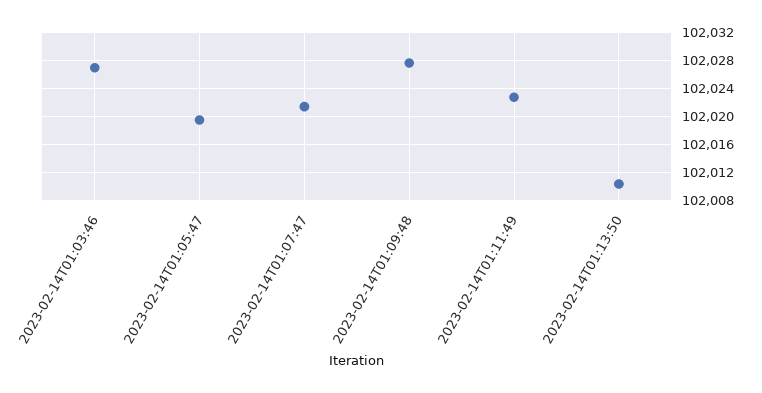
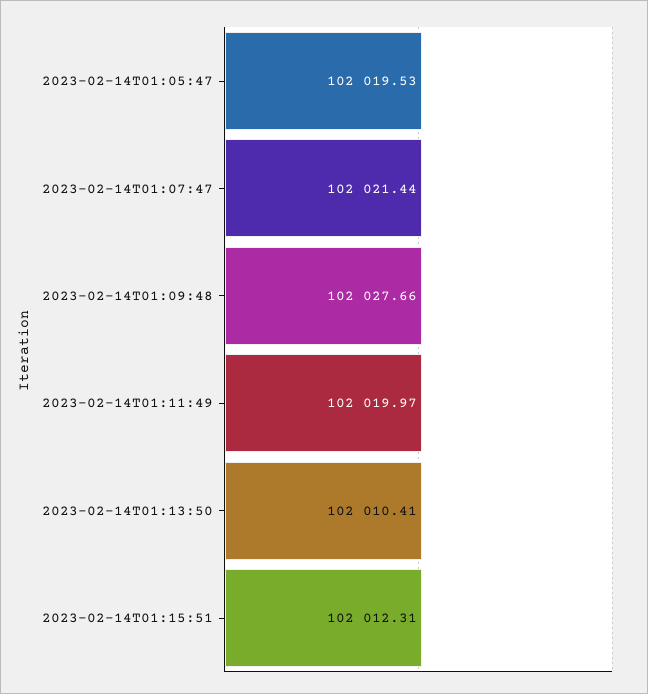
2023-02-14T01:03:46: 102027 -> none
2023-02-14T01:11:49: 102023 -> 102019.97
2023-02-14T01:15:51: none -> 102012.31

